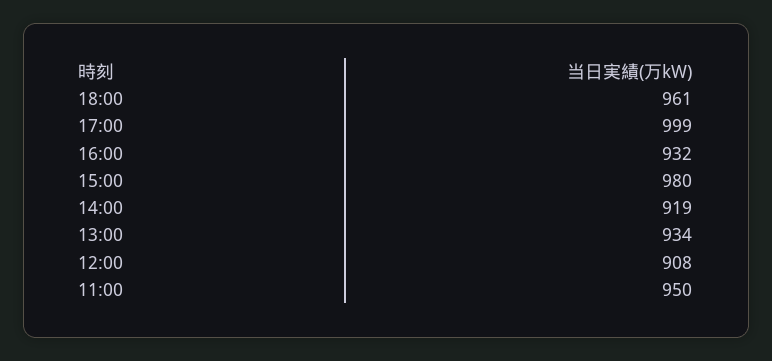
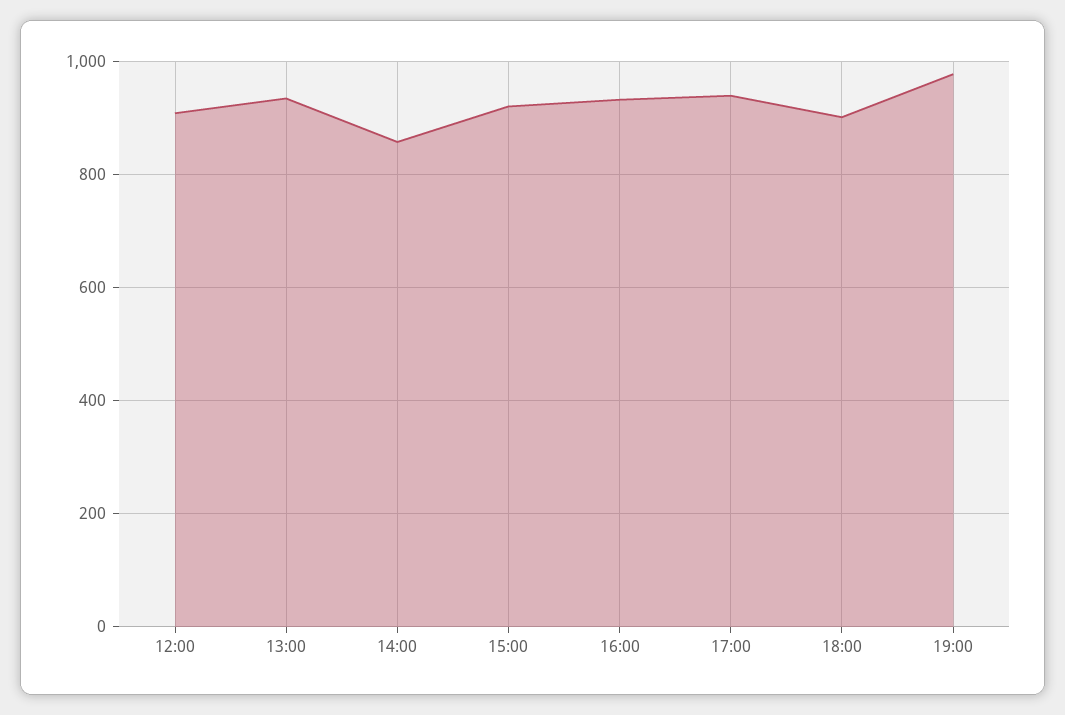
18:00: 961 -> 900
17:00: 999 -> 940
15:00: 980 -> 920
14:00: 919 -> 860
11:00: 950 -> none
19:00: none -> 980

